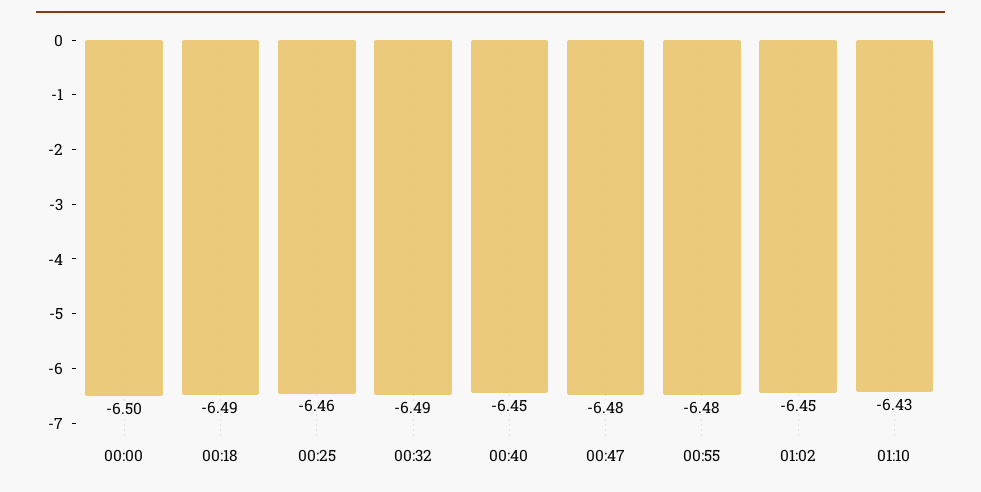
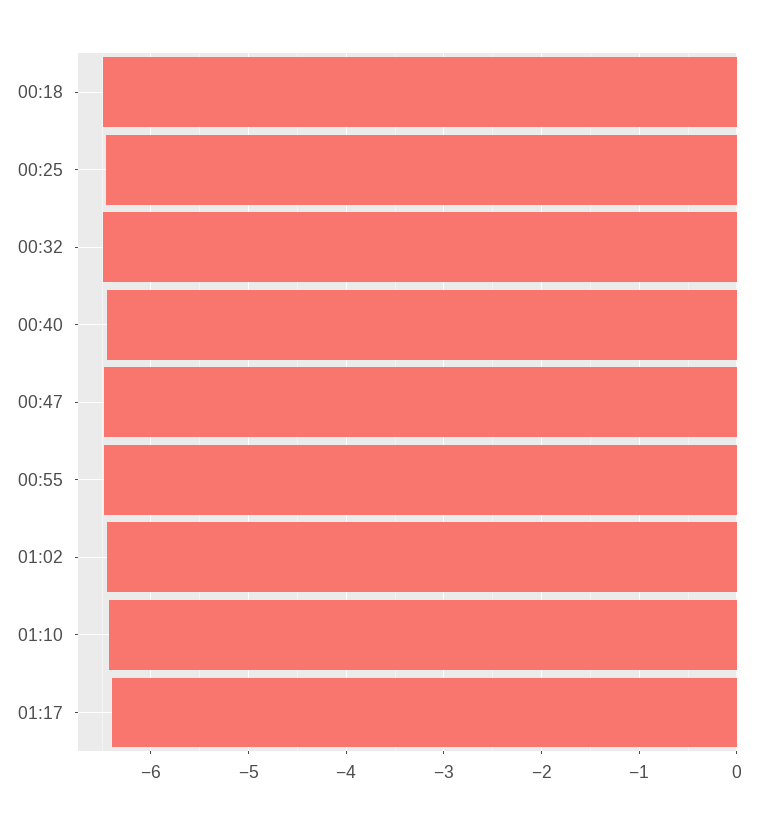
00:00: -6.5 -> none
01:17: none -> -6.4

